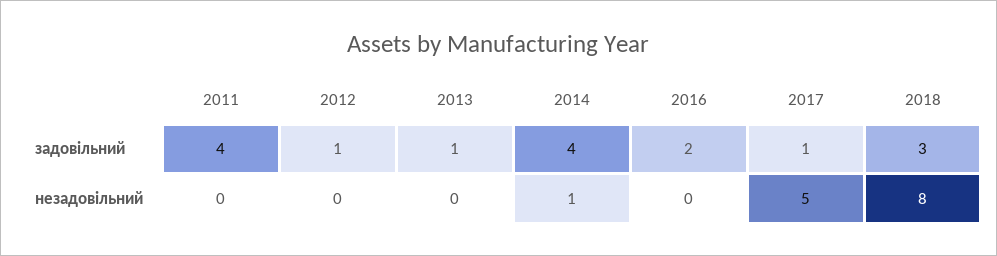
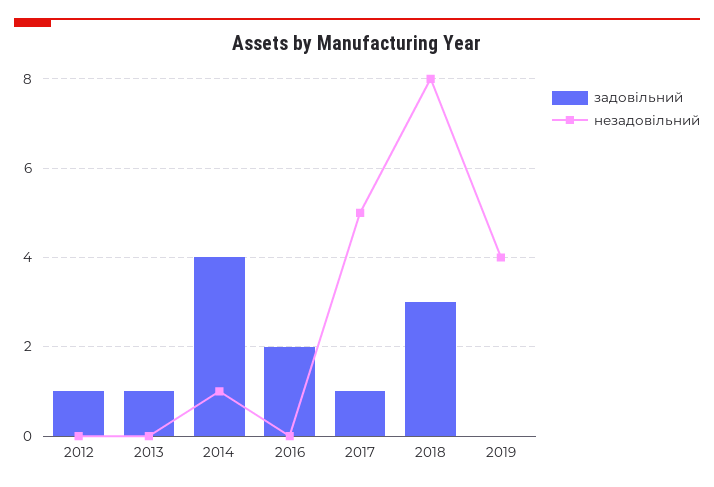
задовільний, 2011: 4 -> none
незадовільний, 2011: 0 -> none
задовільний, 2019: none -> 0
незадовільний, 2019: none -> 4

